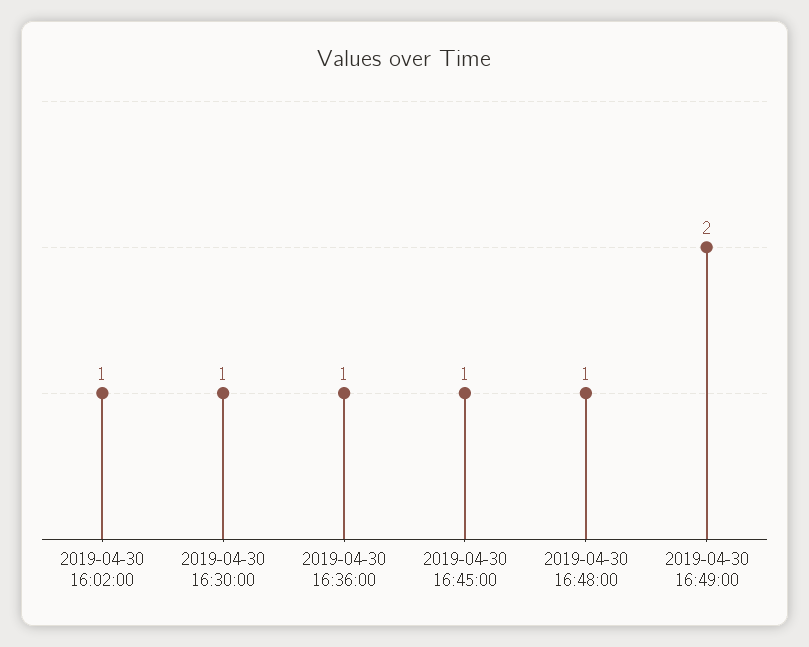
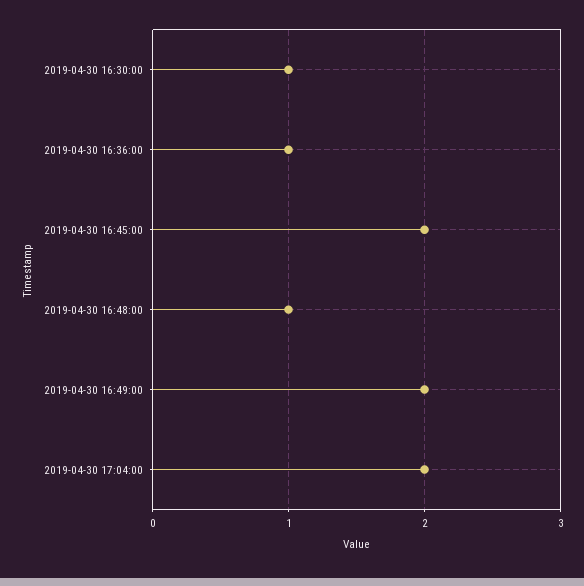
2019-04-30 16:02:00: 1 -> none
2019-04-30 16:45:00: 1 -> 2
2019-04-30 17:04:00: none -> 2

